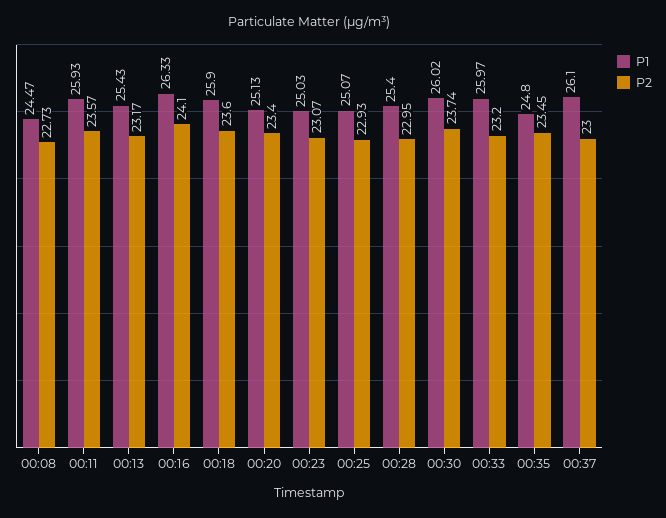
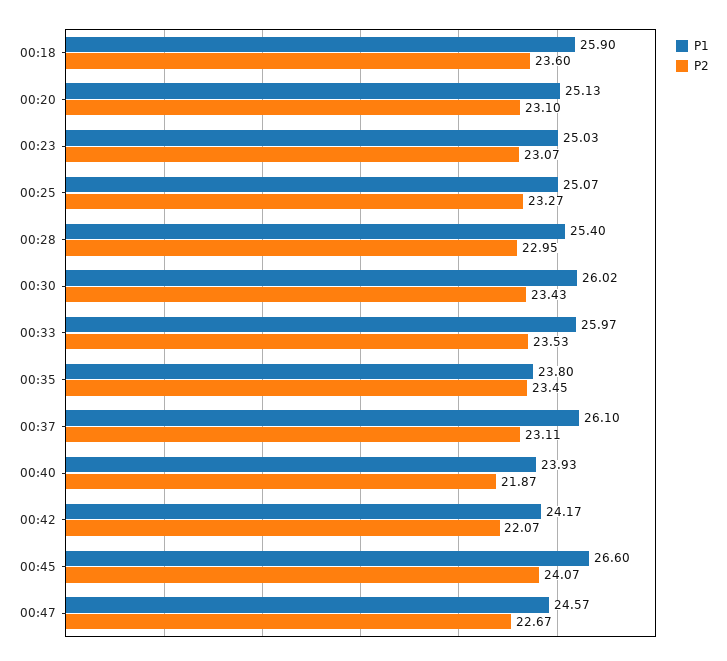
P1, 00:08: 24.47 -> none
P2, 00:08: 22.73 -> none
P1, 00:11: 25.93 -> none
P2, 00:11: 23.57 -> none
P1, 00:13: 25.43 -> none
P2, 00:13: 23.17 -> none
P1, 00:16: 26.33 -> none
P2, 00:16: 24.1 -> none
P2, 00:20: 23.4 -> 23.1
P2, 00:25: 22.93 -> 23.27
P2, 00:30: 23.74 -> 23.43
P2, 00:33: 23.2 -> 23.53
P1, 00:35: 24.8 -> 23.8
P2, 00:37: 23 -> 23.11
P1, 00:40: none -> 23.93
P2, 00:40: none -> 21.87
P1, 00:42: none -> 24.17
P2, 00:42: none -> 22.07
P1, 00:45: none -> 26.6
P2, 00:45: none -> 24.07
P1, 00:47: none -> 24.57
P2, 00:47: none -> 22.67

